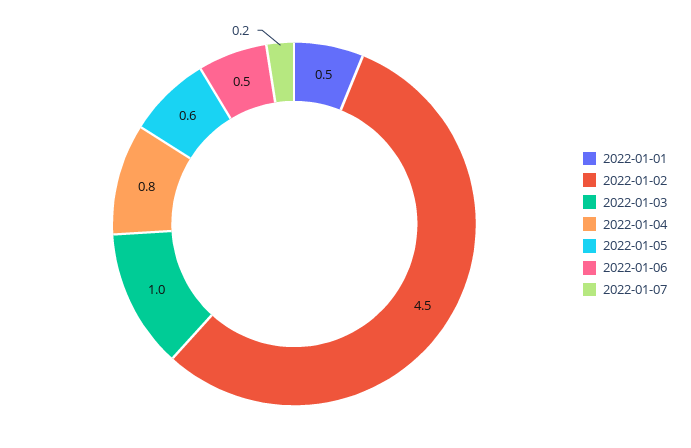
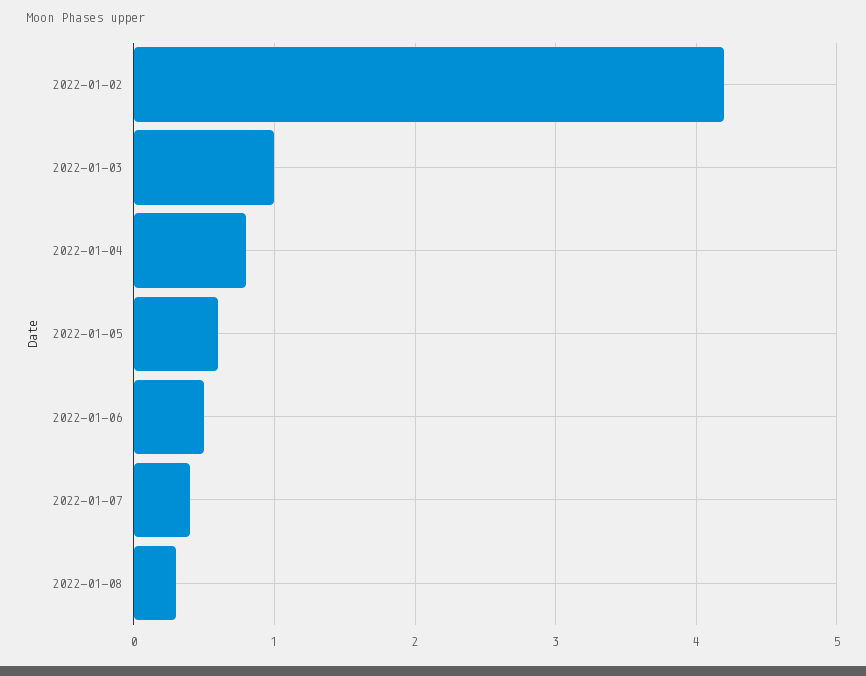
2022-01-01: 0.5 -> none
2022-01-02: 4.5 -> 4.2
2022-01-07: 0.2 -> 0.4
2022-01-08: none -> 0.3

